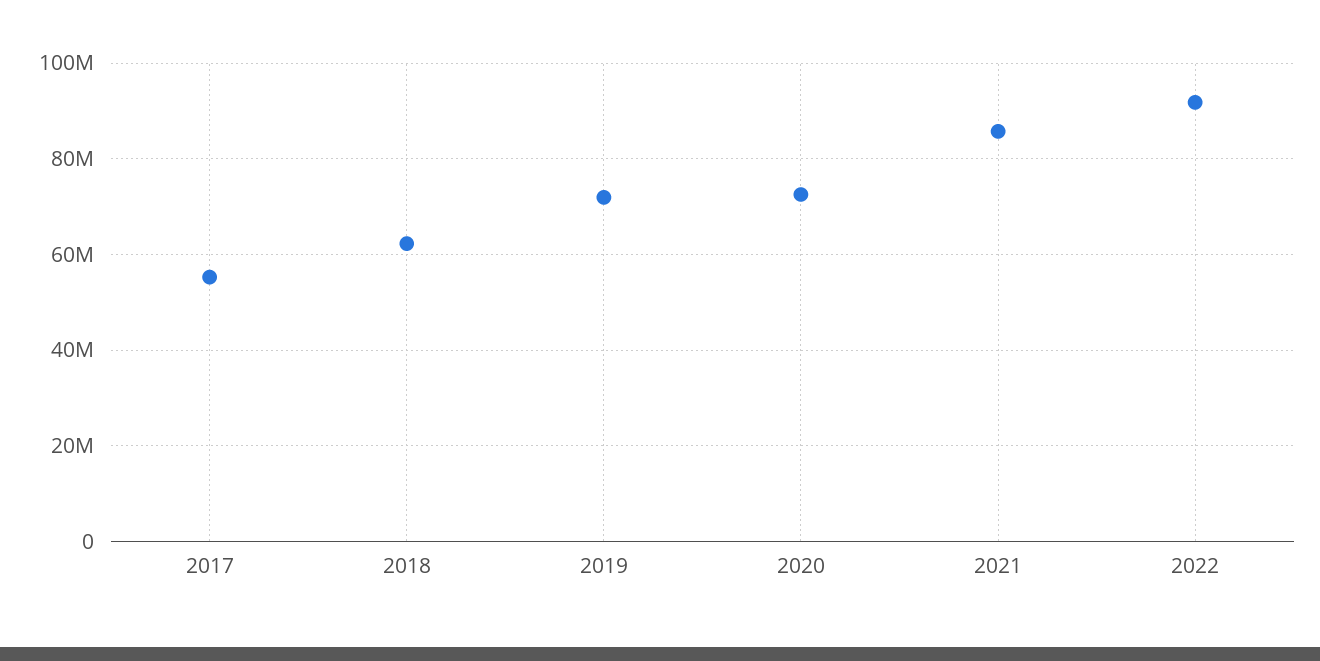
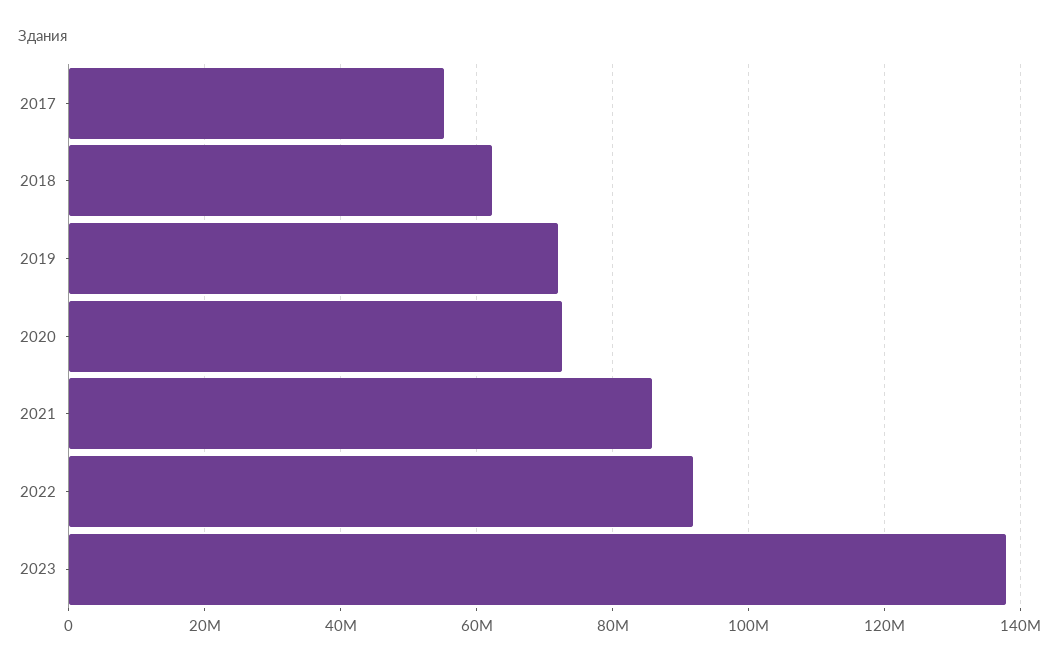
2023: none -> 138000000

